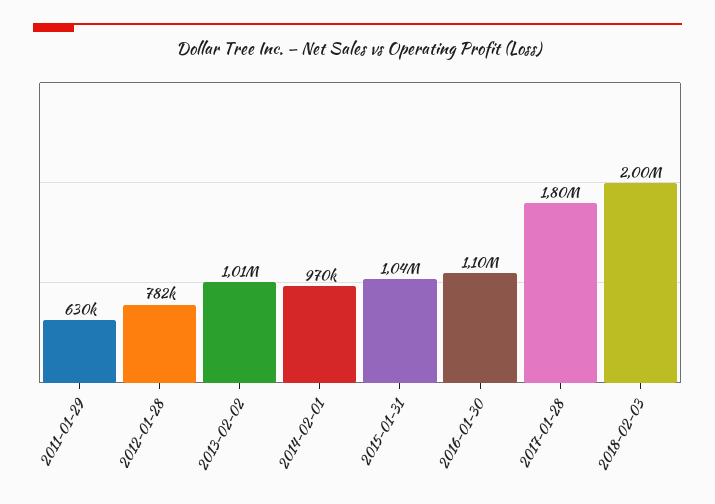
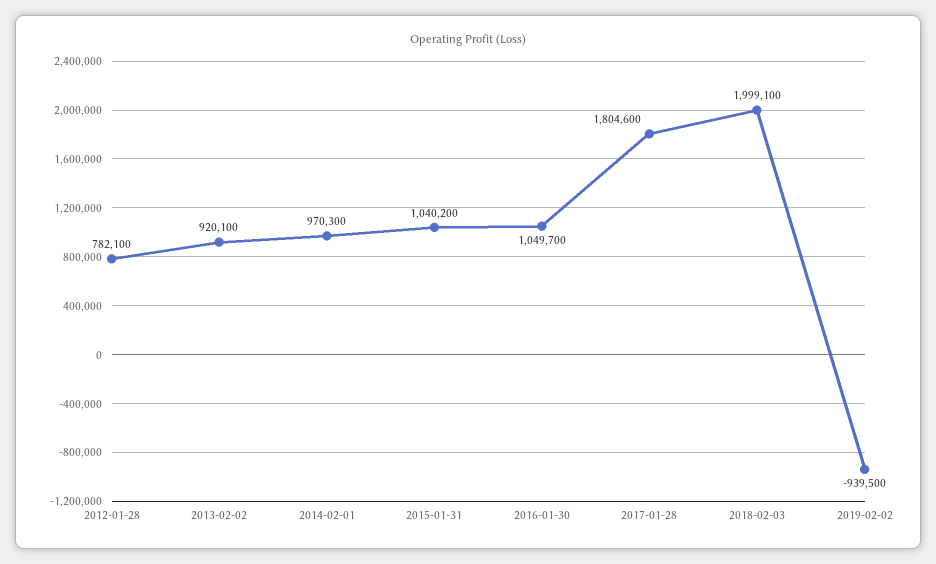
2011-01-29: 630000 -> none
2013-02-02: 1010000 -> 920100
2016-01-30: 1100000 -> 1049700
2019-02-02: none -> -939500

